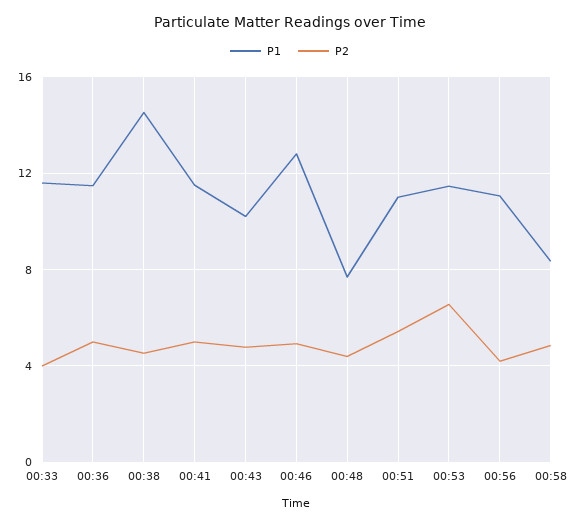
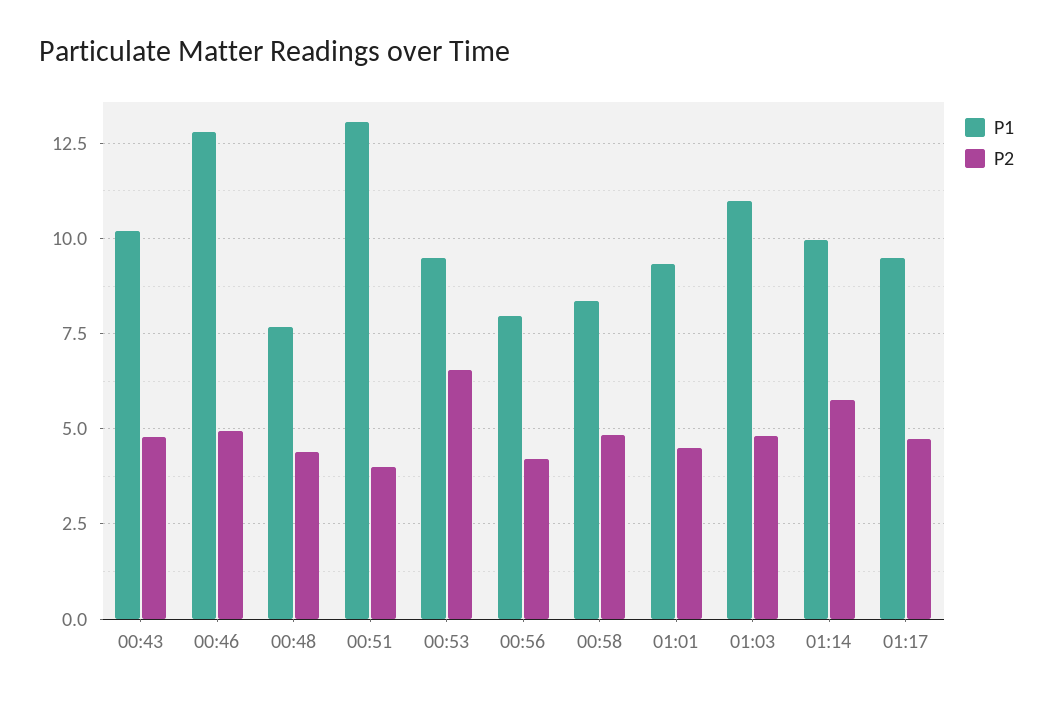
P1, 00:33: 11.5 -> none
P2, 00:33: 4 -> none
P1, 00:36: 11.5 -> none
P2, 00:36: 5 -> none
P1, 00:38: 14.5 -> none
P2, 00:38: 4.5 -> none
P1, 00:41: 11.5 -> none
P2, 00:41: 5 -> none
P1, 00:51: 11 -> 13
P2, 00:51: 5.5 -> 4
P1, 00:53: 11.5 -> 9.5
P1, 00:56: 11 -> 8
P1, 01:01: none -> 9.25
P2, 01:01: none -> 4.5
P1, 01:03: none -> 11
P2, 01:03: none -> 4.75
P1, 01:14: none -> 10
P2, 01:14: none -> 5.75
P1, 01:17: none -> 9.5
P2, 01:17: none -> 4.75

